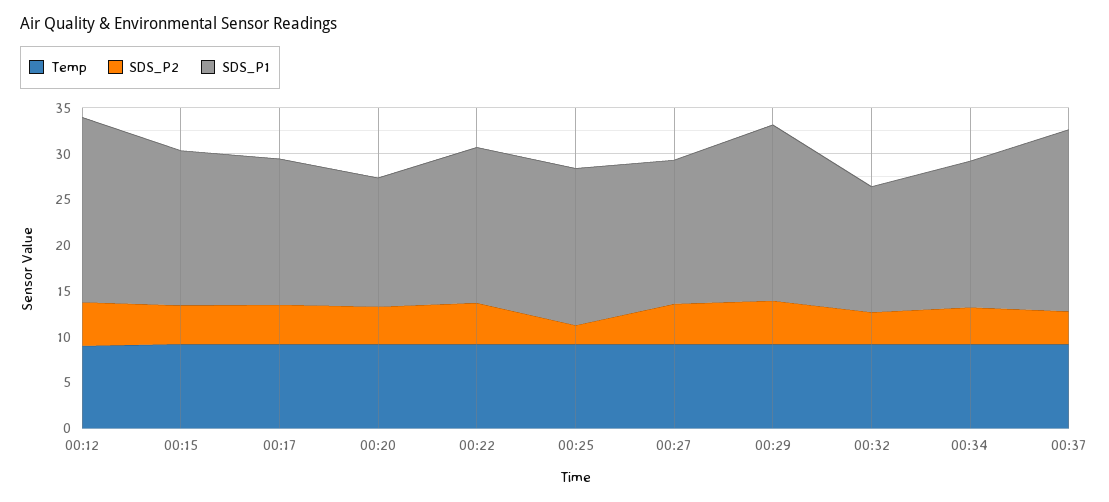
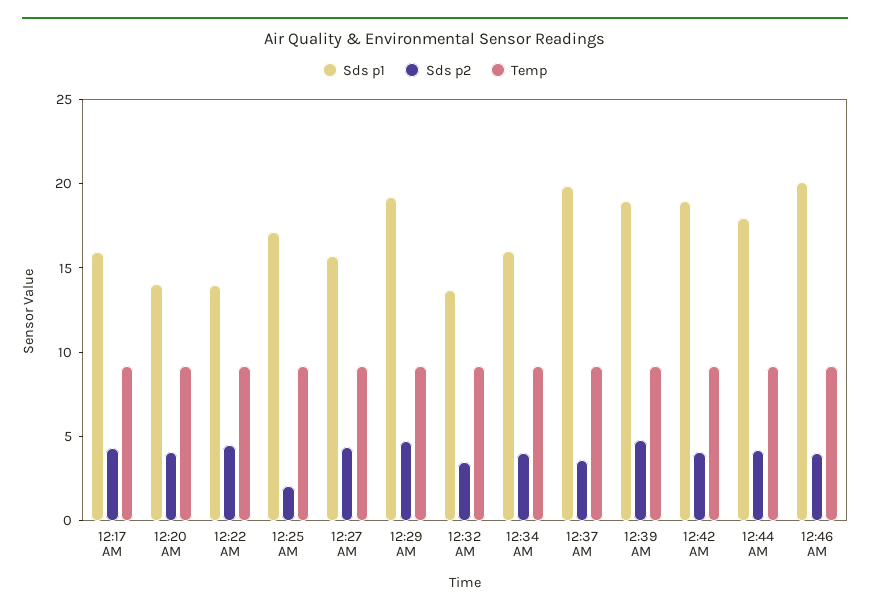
Temp, 00:12: 9 -> none
SDS_P2, 00:12: 5 -> none
SDS_P1, 00:12: 20 -> none
Temp, 00:15: 9 -> none
SDS_P2, 00:15: 4 -> none
SDS_P1, 00:15: 17 -> none
SDS_P1, 00:22: 17 -> 14
SDS_P1, 12:39 AM: none -> 19
SDS_P2, 12:39 AM: none -> 5
Temp, 12:39 AM: none -> 9
SDS_P1, 12:42 AM: none -> 19
SDS_P2, 12:42 AM: none -> 4
Temp, 12:42 AM: none -> 9
SDS_P1, 12:44 AM: none -> 18
SDS_P2, 12:44 AM: none -> 4
Temp, 12:44 AM: none -> 9
SDS_P1, 12:46 AM: none -> 20
SDS_P2, 12:46 AM: none -> 4
Temp, 12:46 AM: none -> 9

